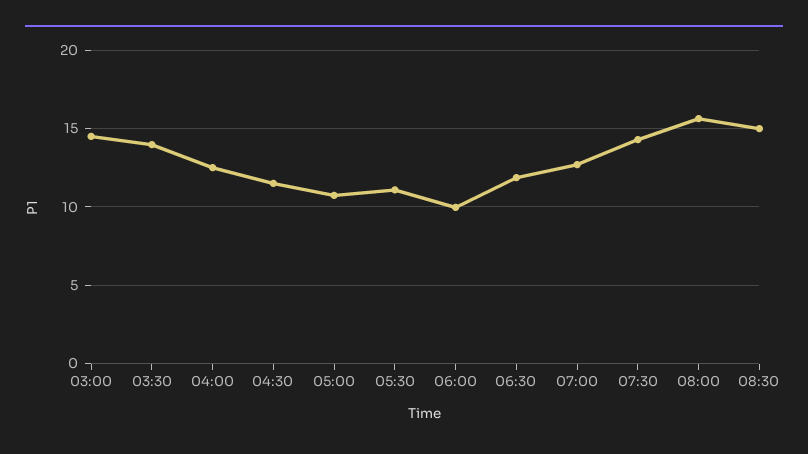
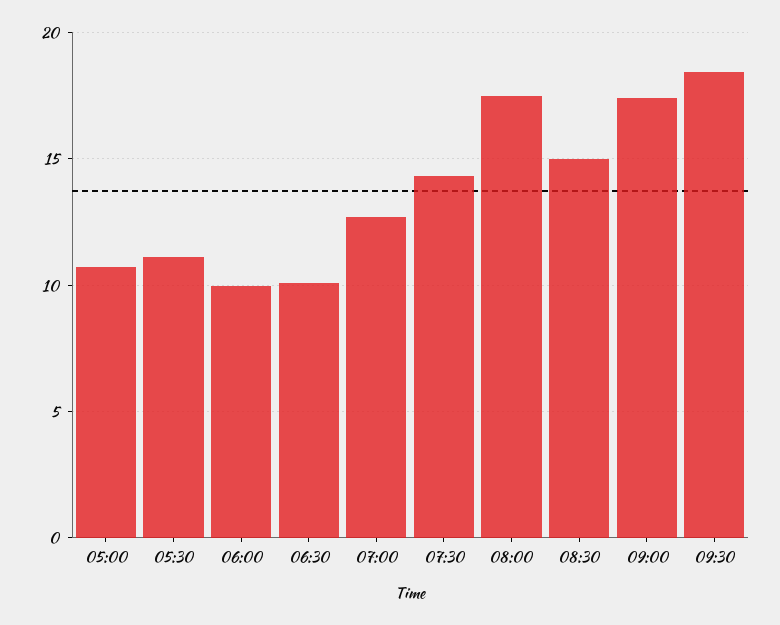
03:00: 14.5 -> none
03:30: 14 -> none
04:00: 12.5 -> none
04:30: 11.5 -> none
06:30: 12 -> 10
08:00: 15.5 -> 17.5
09:00: none -> 17.5
09:30: none -> 18.5

